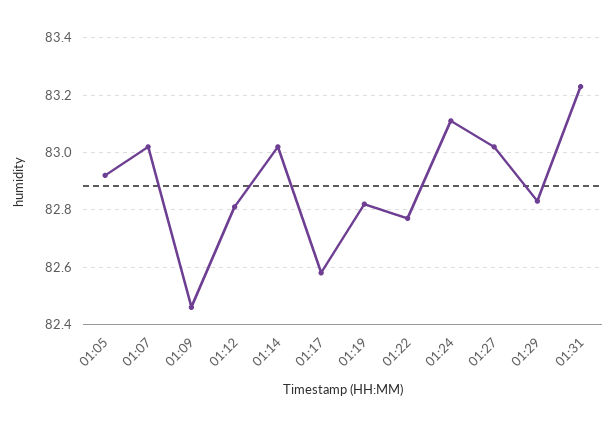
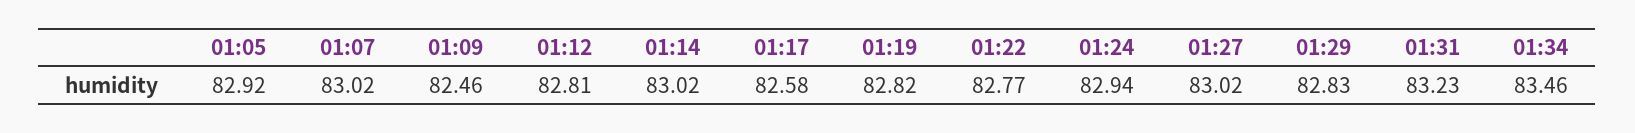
01:24: 83.1 -> 82.94
01:34: none -> 83.46

